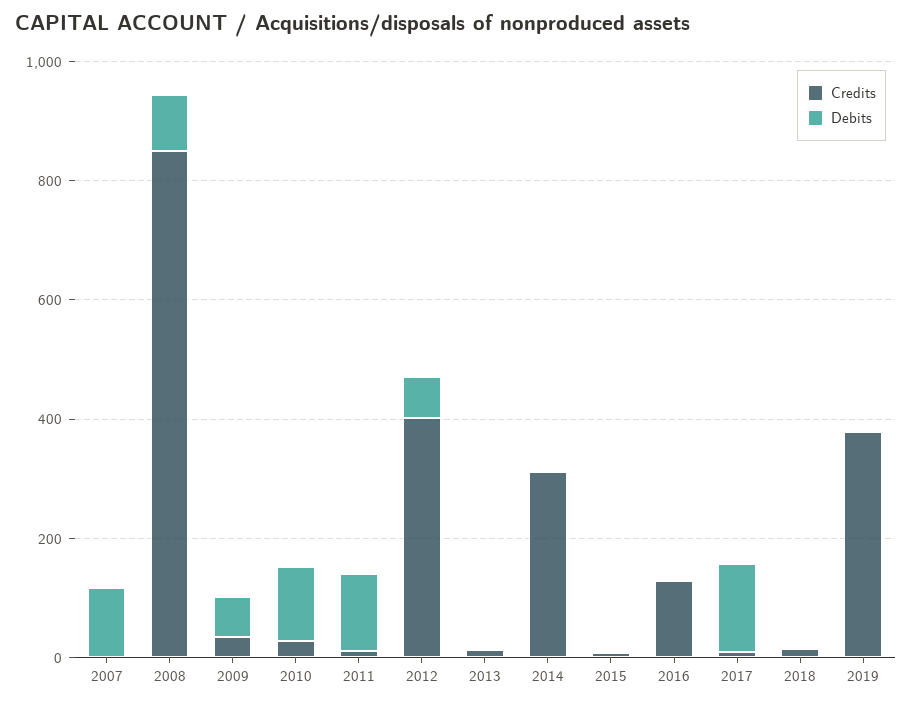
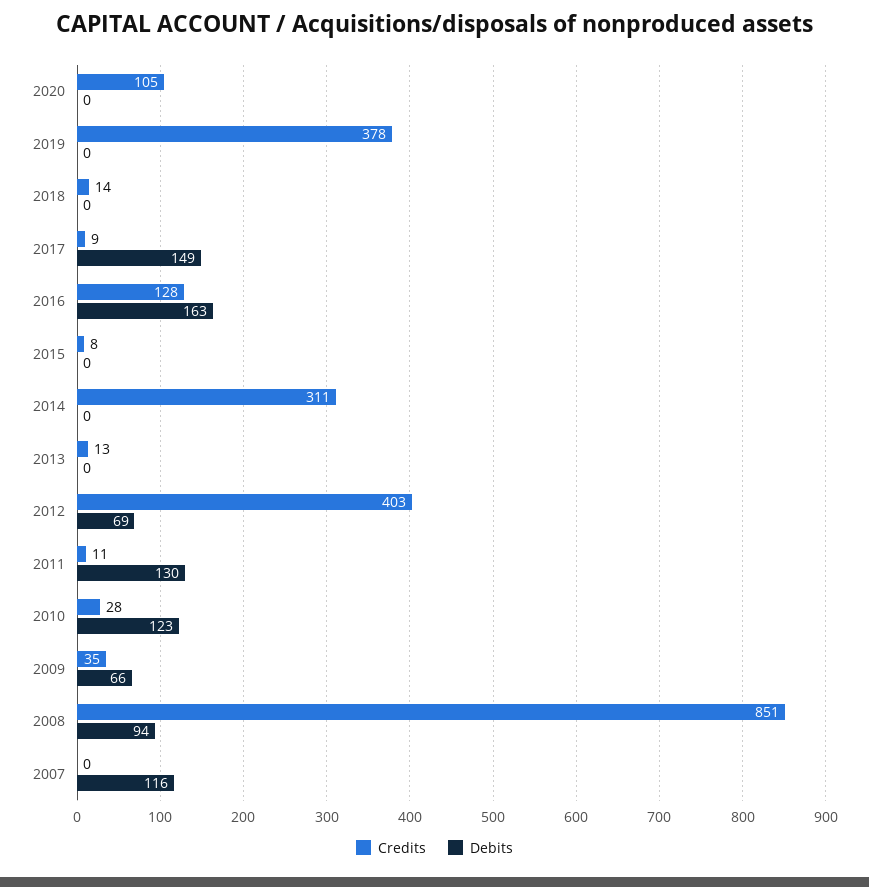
Debits, 2016: 0 -> 163
Credits, 2020: none -> 105
Debits, 2020: none -> 0

